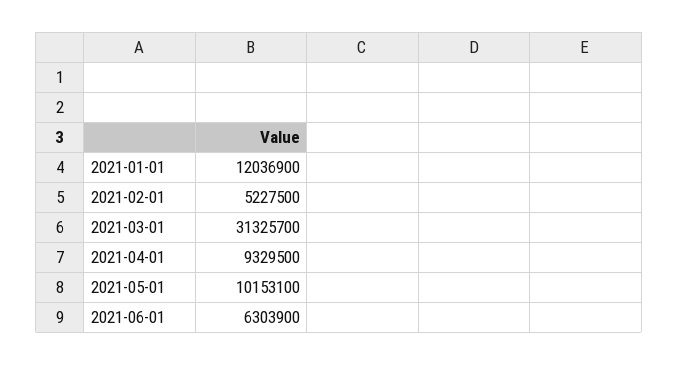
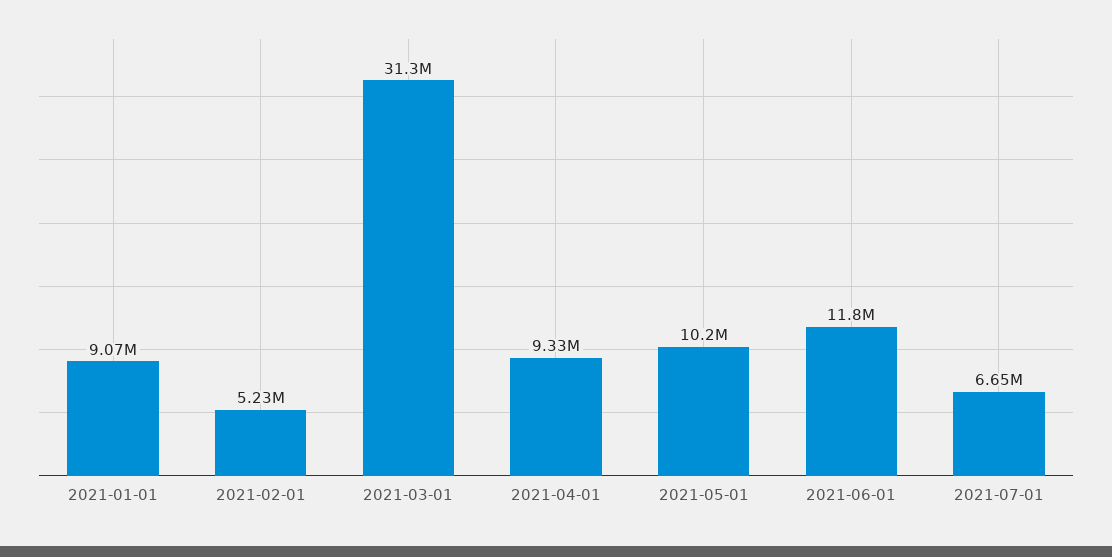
2021-01-01: 12036900 -> 9070000
2021-06-01: 6303900 -> 11800000
2021-07-01: none -> 6650000

